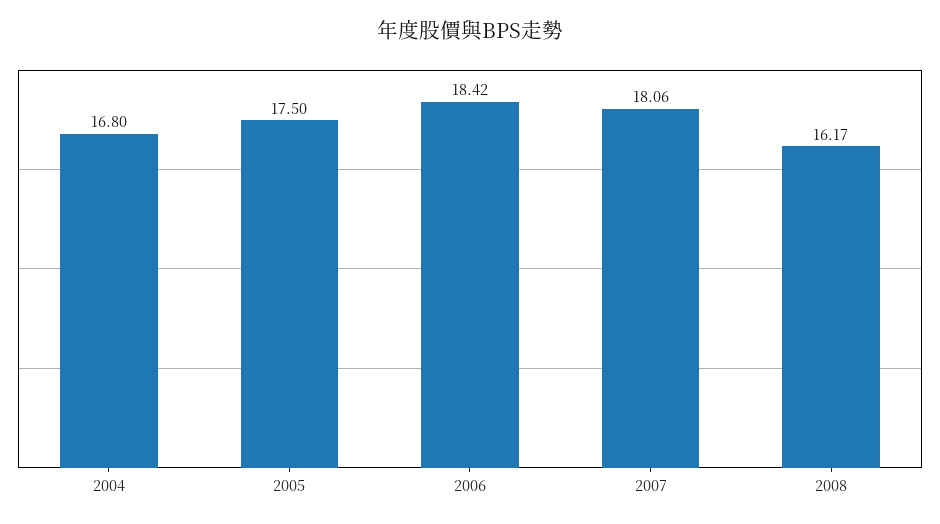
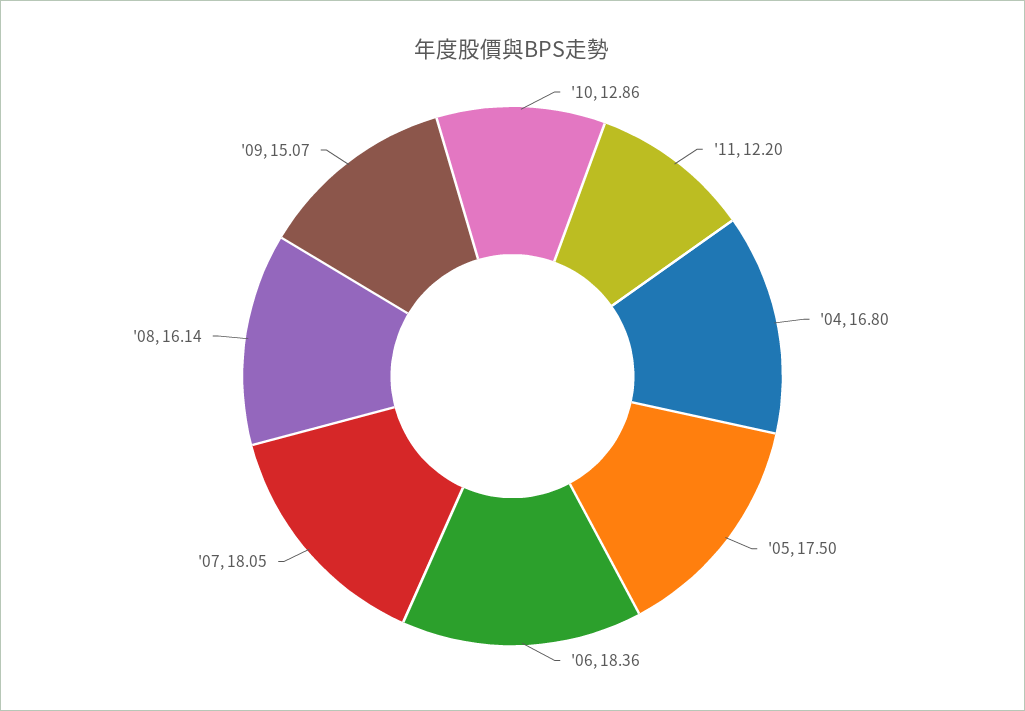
2006: 18.42 -> 18.36
2007: 18.06 -> 18.05
2008: 16.17 -> 16.14
'10: none -> 12.86
'11: none -> 12.2
'09: none -> 15.07

